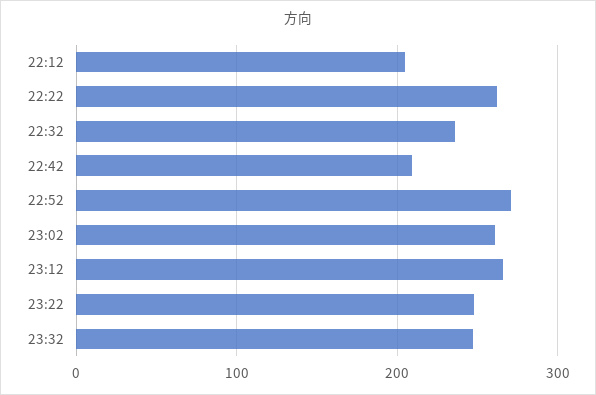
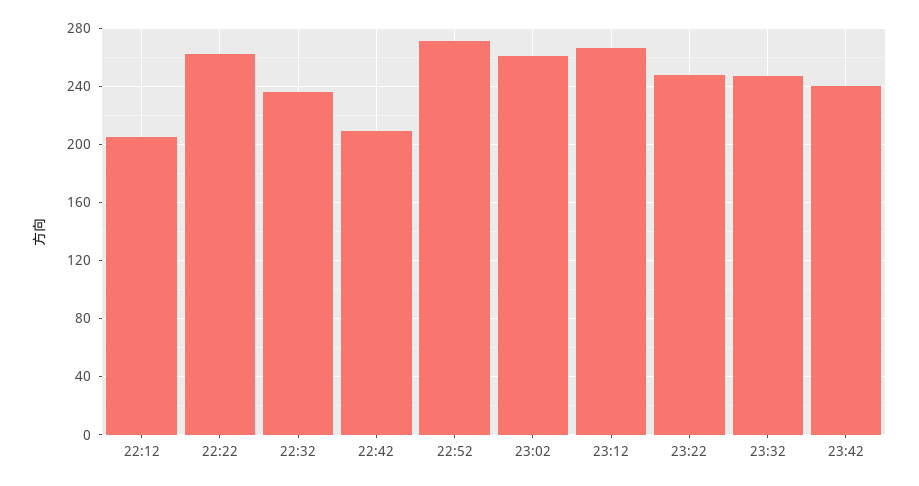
23:42: none -> 240

